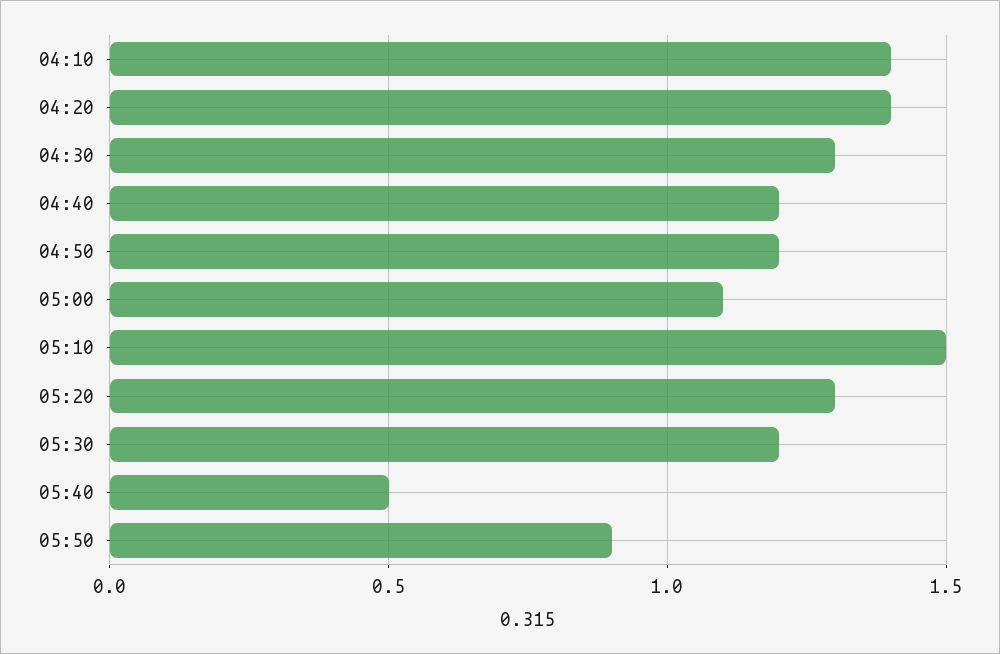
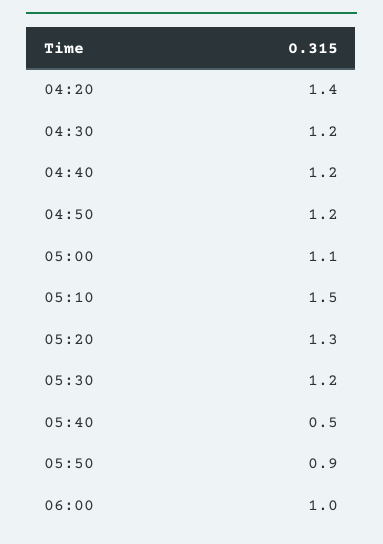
04:10: 1.4 -> none
04:30: 1.3 -> 1.2
06:00: none -> 1

